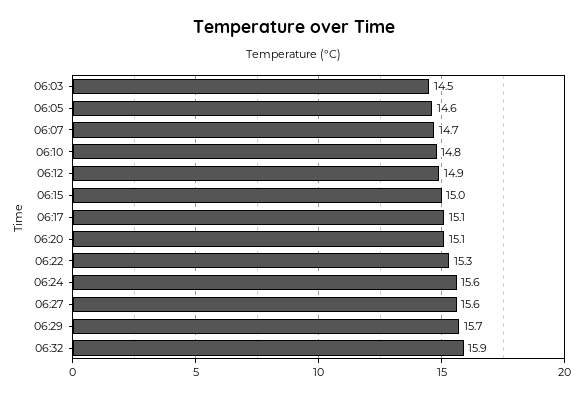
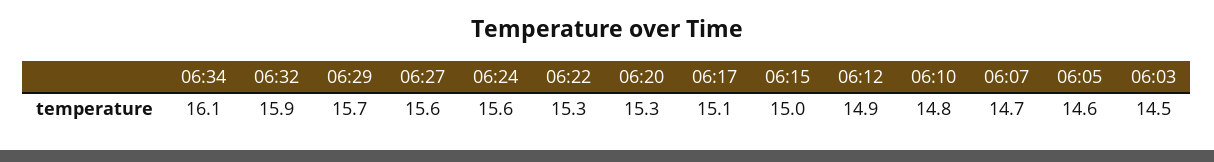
06:20: 15.1 -> 15.3
06:34: none -> 16.1

